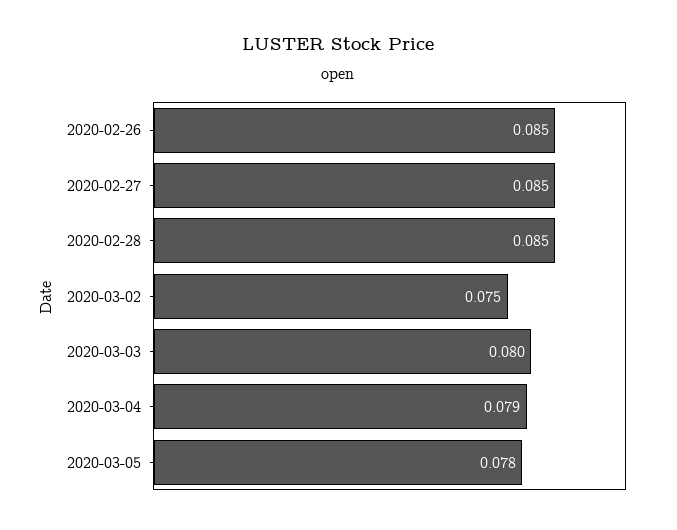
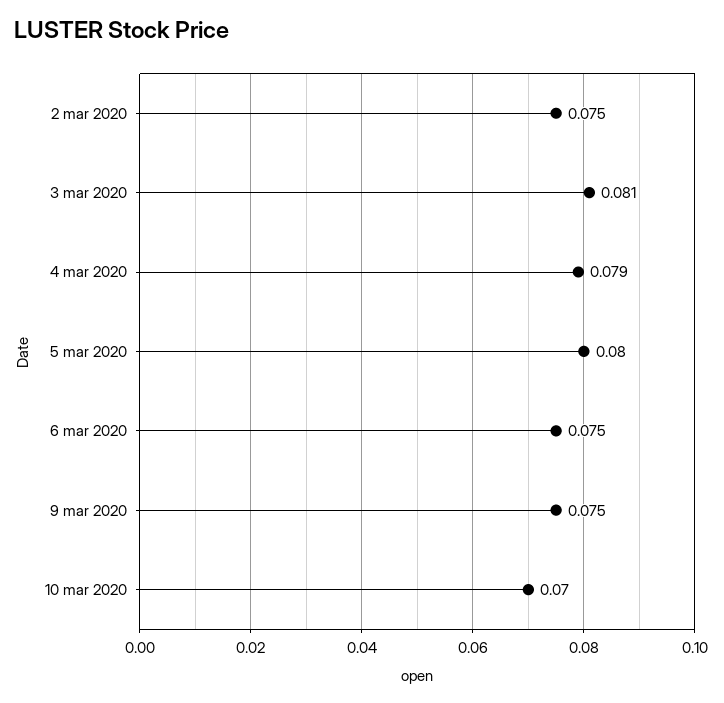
2020-02-26: 0.085 -> none
2020-02-27: 0.085 -> none
2020-02-28: 0.085 -> none
2020-03-03: 0.08 -> 0.081
2020-03-05: 0.078 -> 0.08
6 mar 2020: none -> 0.075
9 mar 2020: none -> 0.075
10 mar 2020: none -> 0.07

